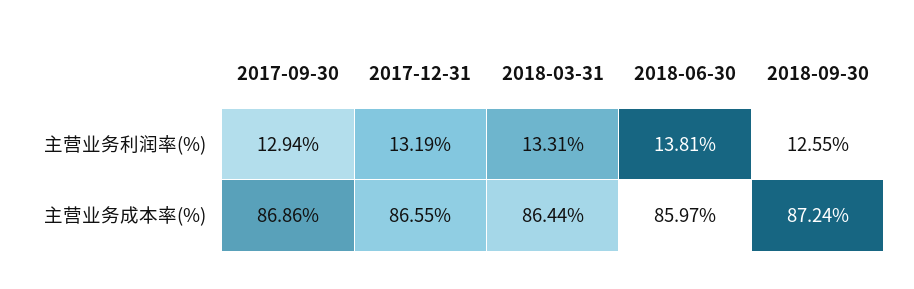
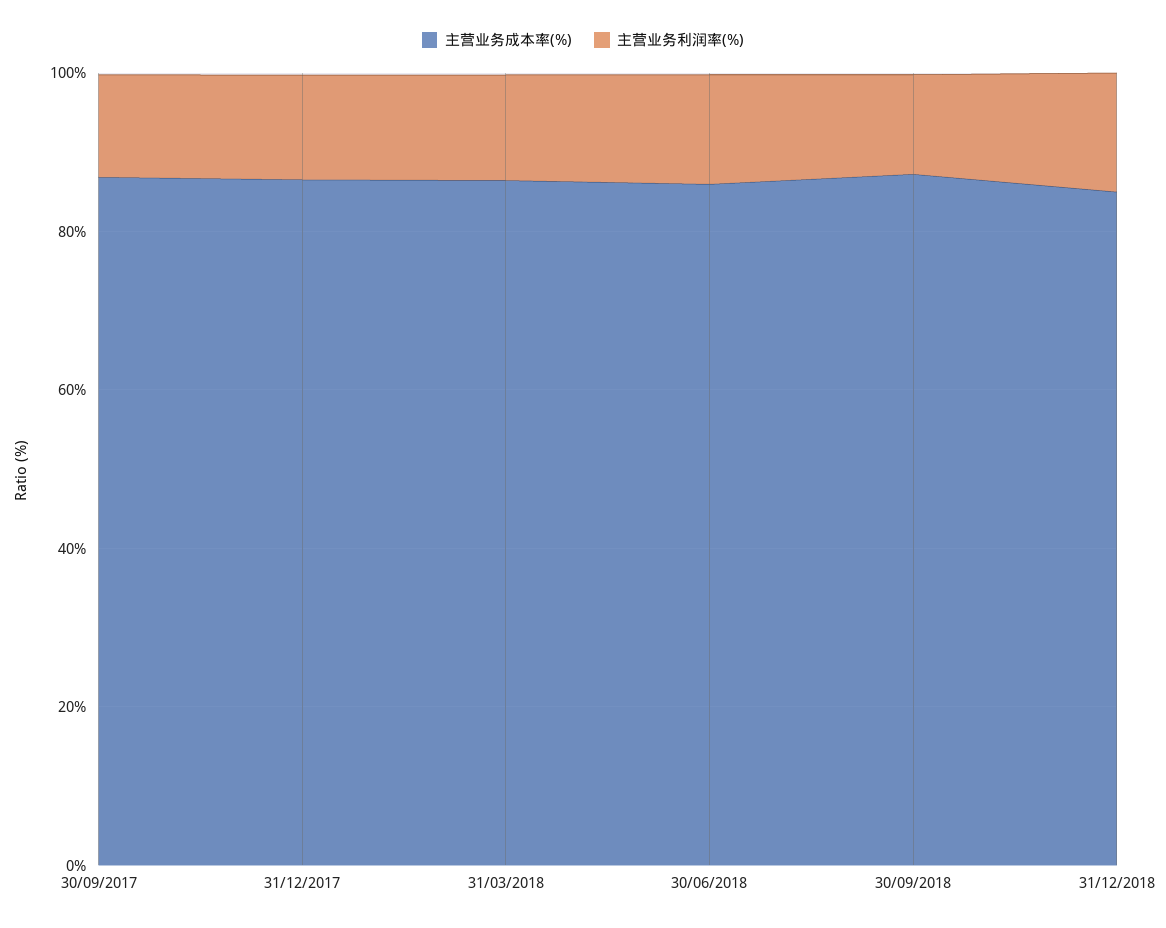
主营业务成本率(%), 31/12/2018: none -> 85
主营业务利润率(%), 31/12/2018: none -> 15

